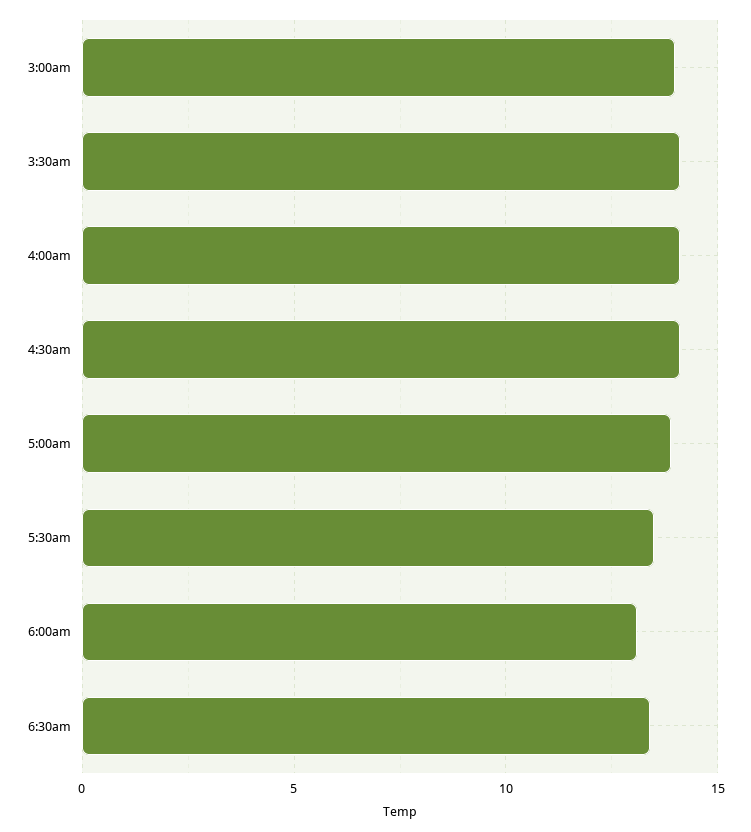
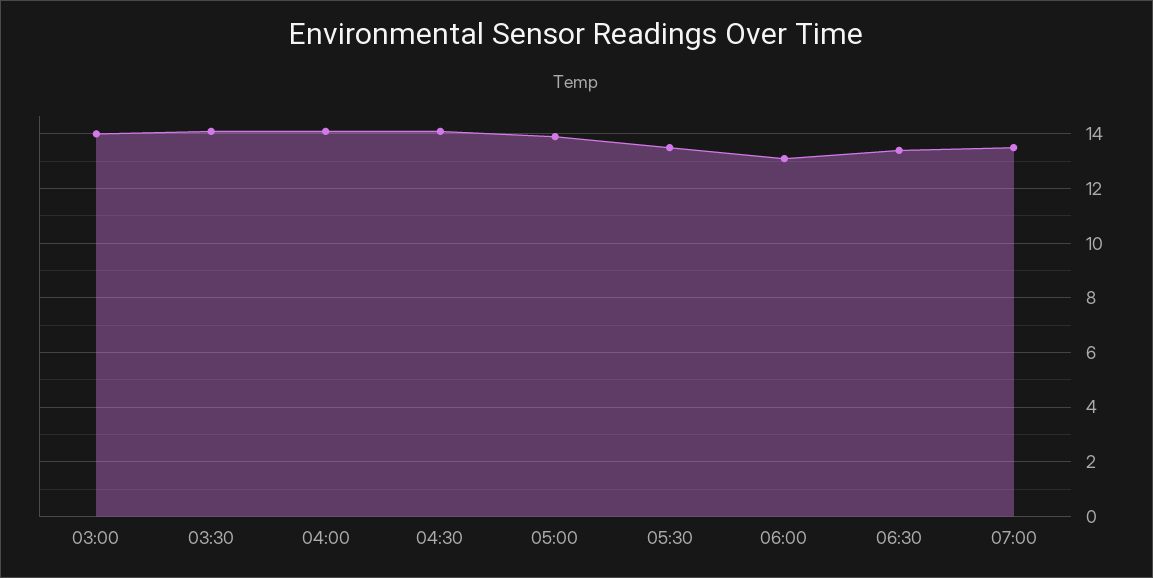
07:00: none -> 13.5

